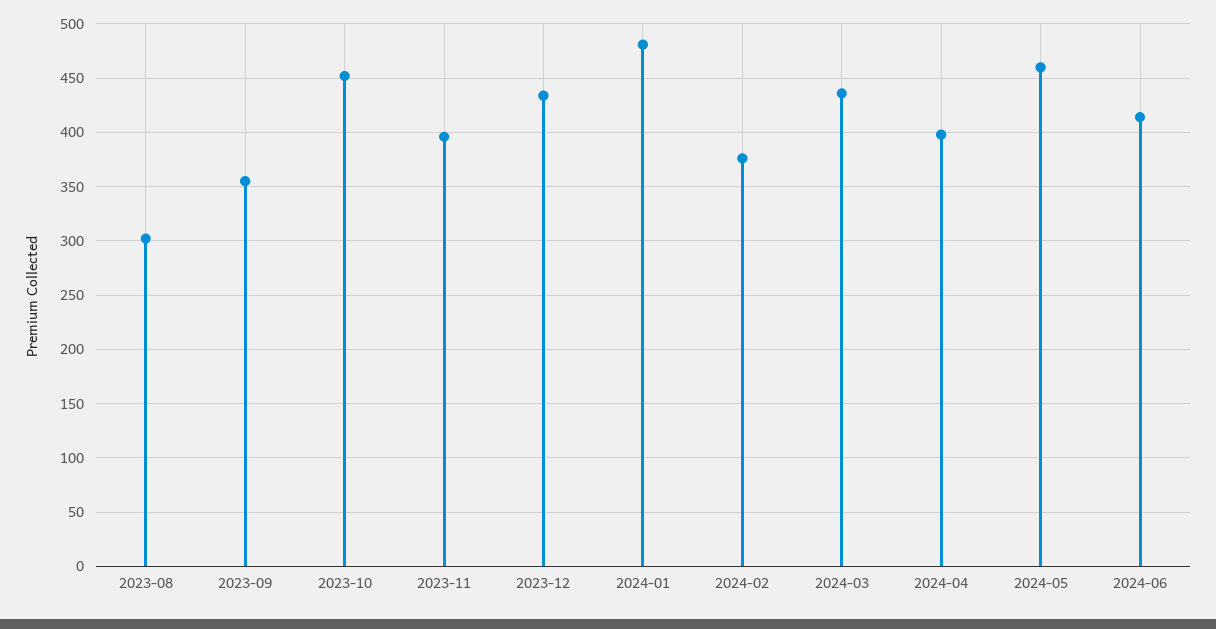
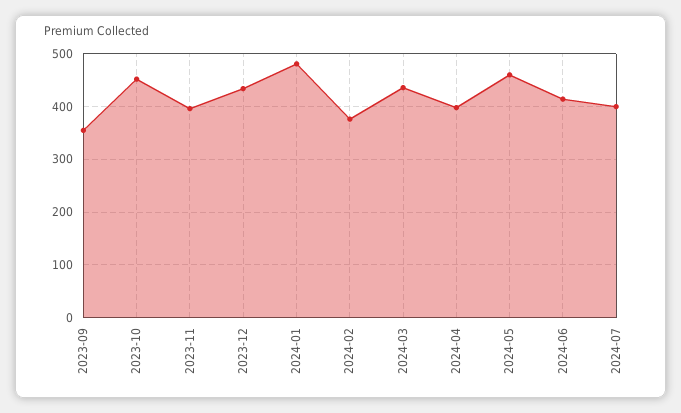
2023-08: 300 -> none
2024-07: none -> 400

